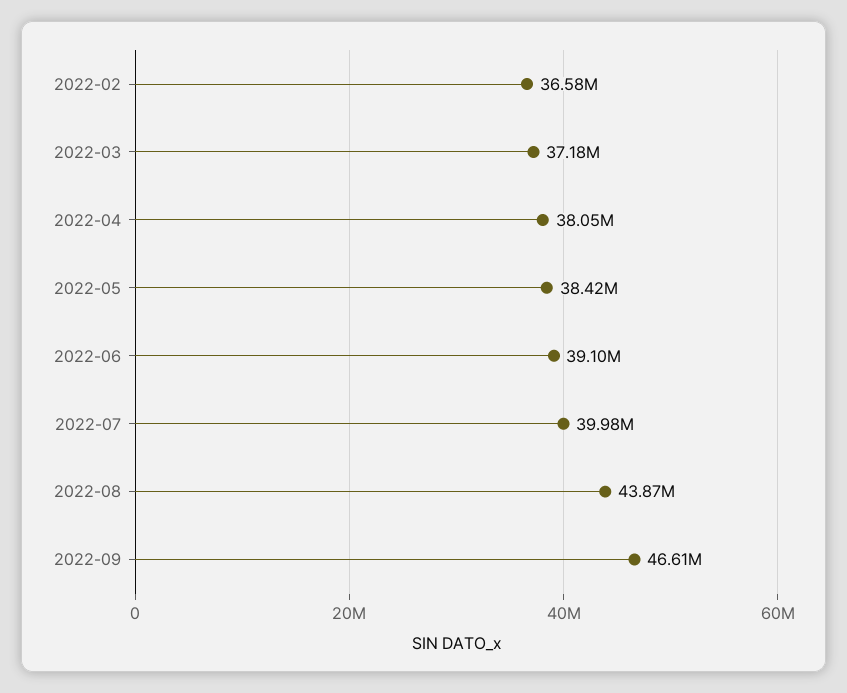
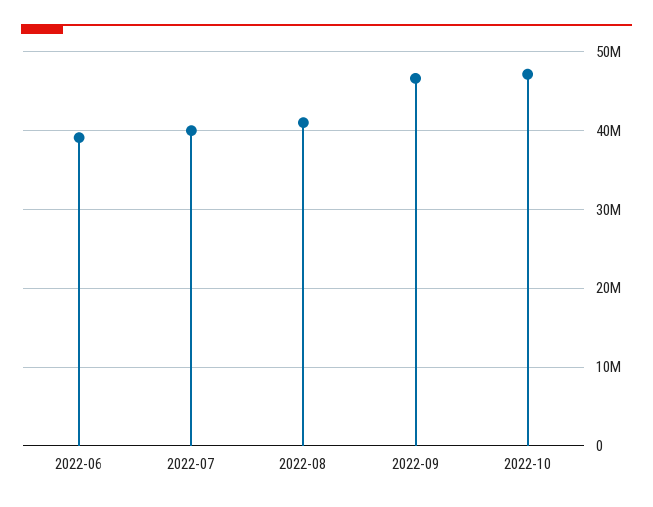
2022-02: 36580000 -> none
2022-03: 37180000 -> none
2022-04: 38050000 -> none
2022-05: 38420000 -> none
2022-08: 43870000 -> 41000000
2022-10: none -> 47000000

